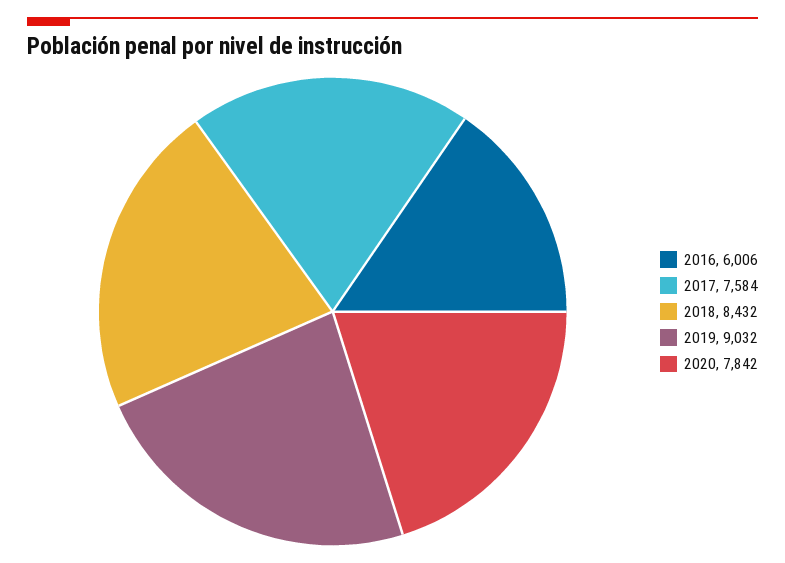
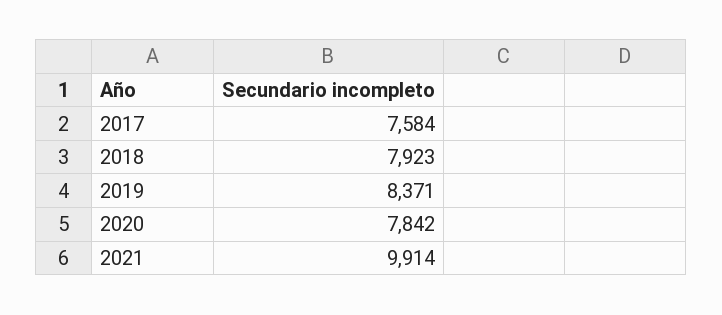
2016: 6006 -> none
2018: 8432 -> 7923
2019: 9032 -> 8371
2021: none -> 9914

